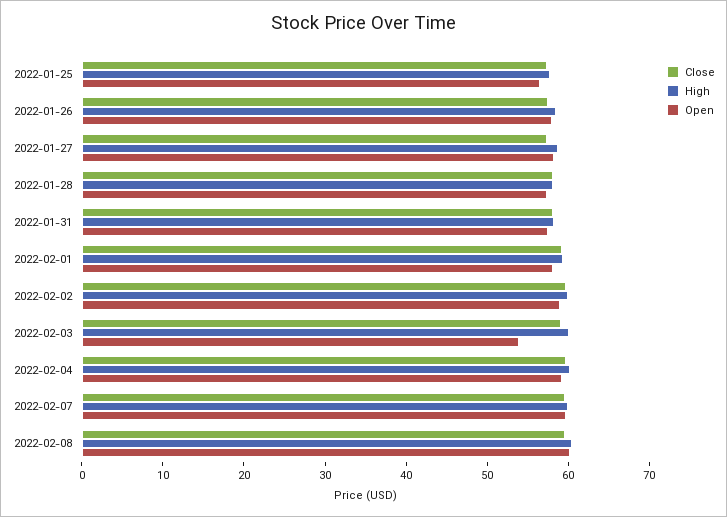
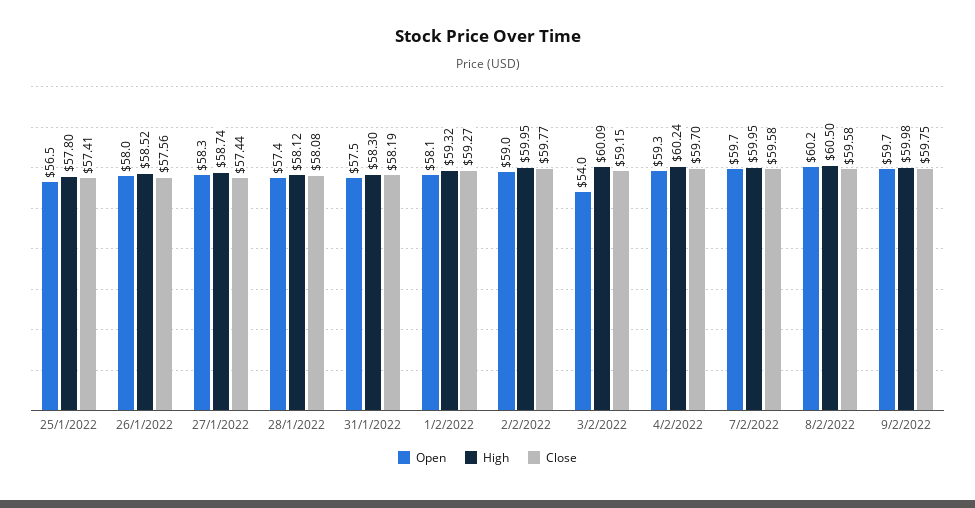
Open, 9/2/2022: none -> 59.7
High, 9/2/2022: none -> 59.98
Close, 9/2/2022: none -> 59.75

